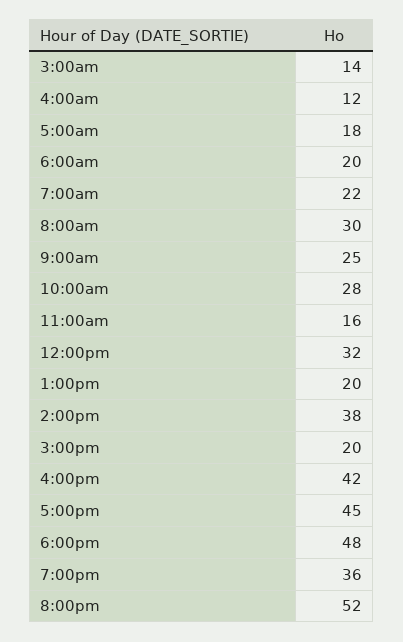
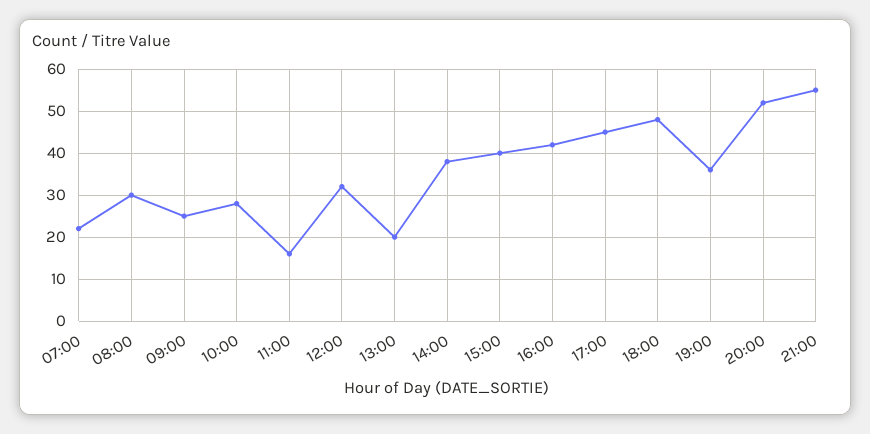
3:00am: 14 -> none
4:00am: 12 -> none
5:00am: 18 -> none
6:00am: 20 -> none
3:00pm: 20 -> 40
21:00: none -> 55

